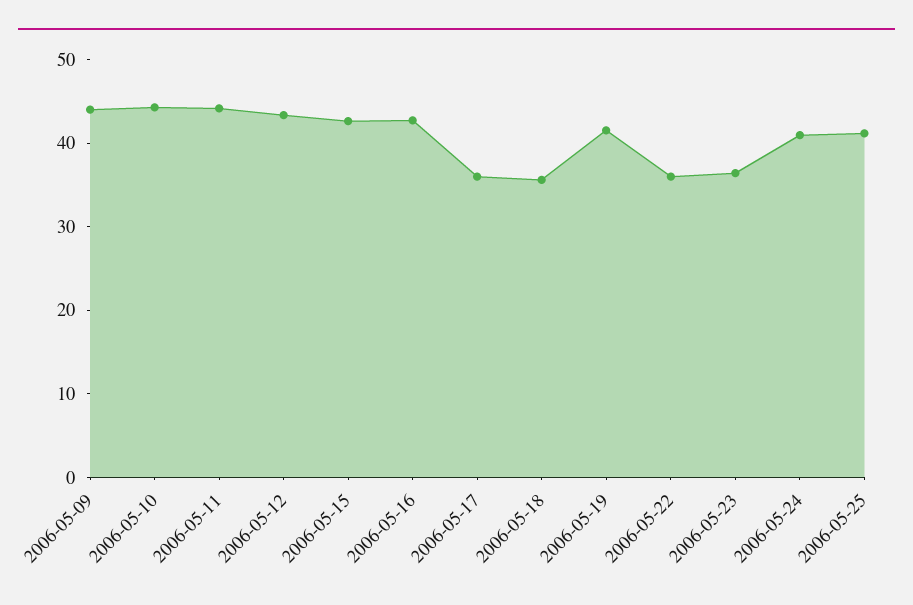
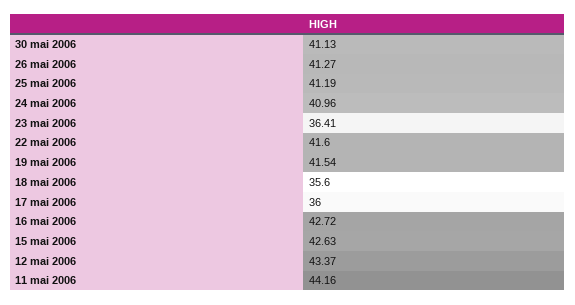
2006-05-09: 44 -> none
2006-05-10: 44 -> none
2006-05-22: 36 -> 41.6
30 mai 2006: none -> 41.13
26 mai 2006: none -> 41.27

